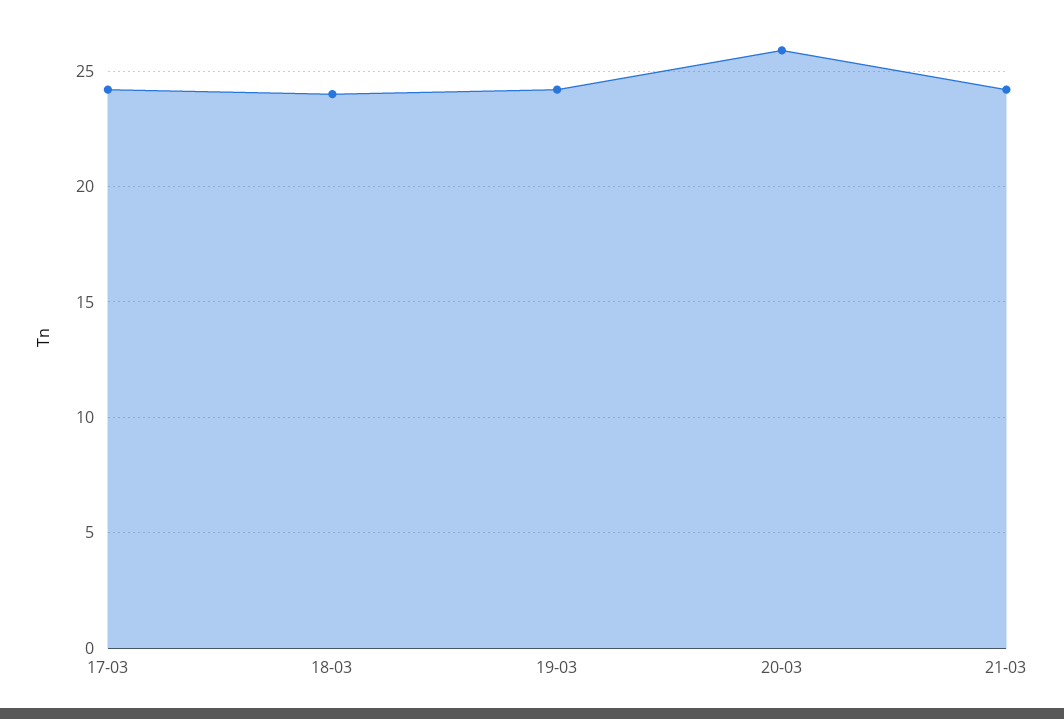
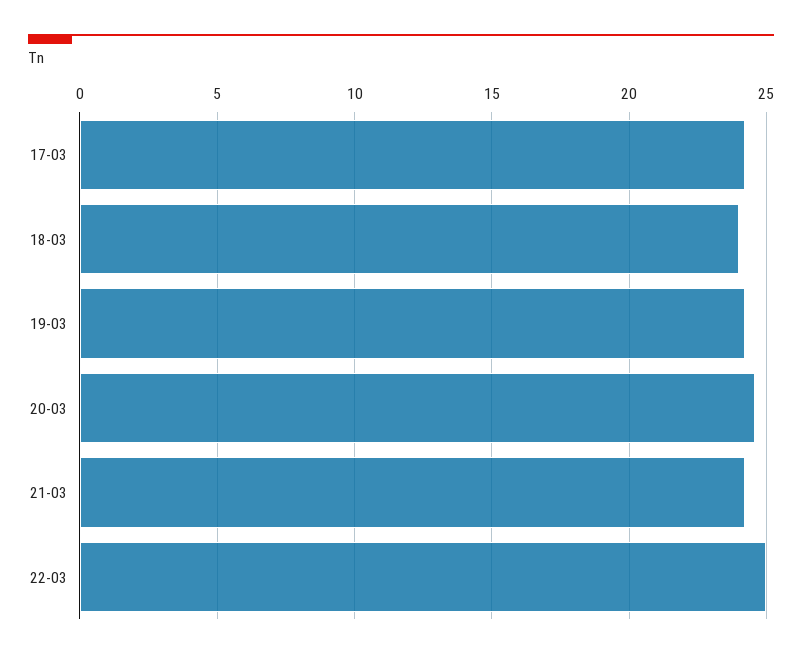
20-03: 26 -> 24.5
22-03: none -> 25

